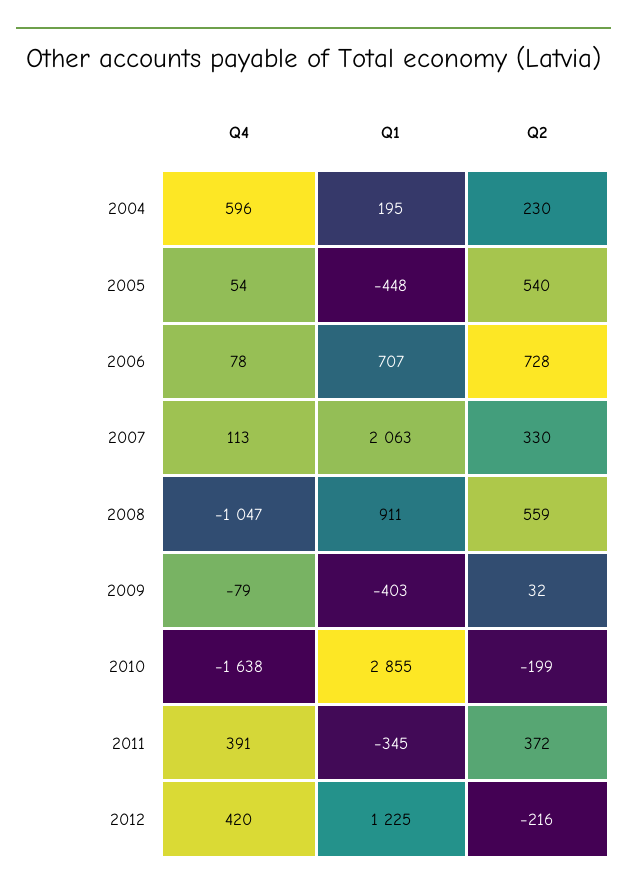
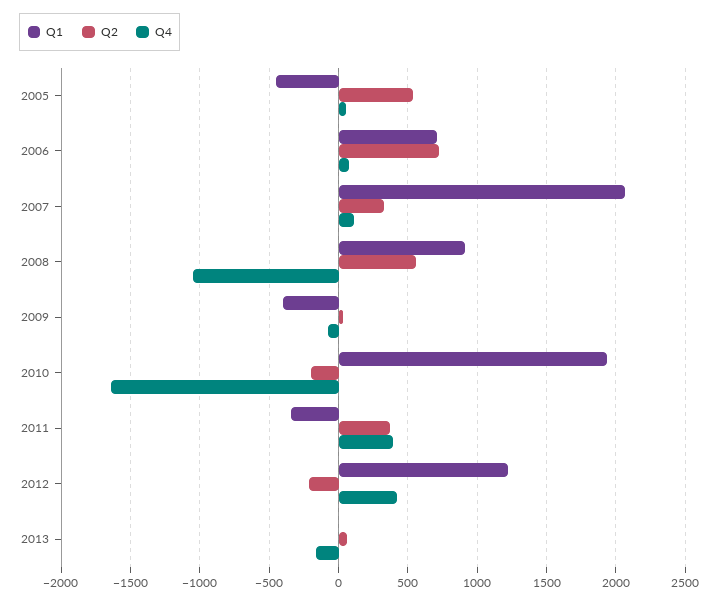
Q4, 2004: 596 -> none
Q1, 2004: 195 -> none
Q2, 2004: 230 -> none
Q1, 2010: 2855 -> 1950
Q1, 2013: none -> 0
Q2, 2013: none -> 50
Q4, 2013: none -> -150

